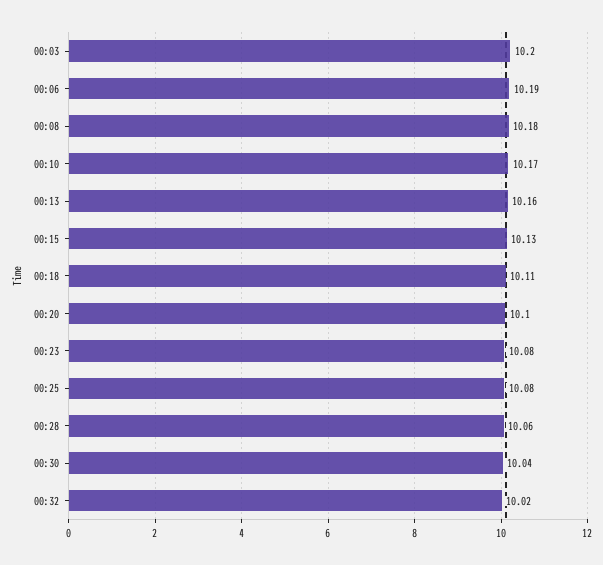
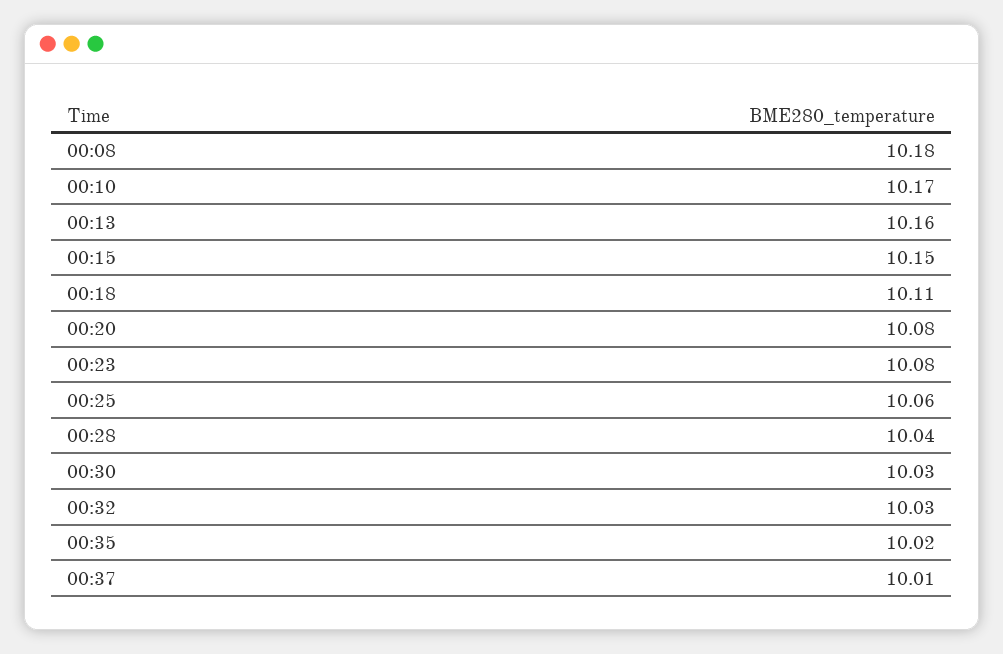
00:03: 10.2 -> none
00:06: 10.19 -> none
00:15: 10.13 -> 10.15
00:20: 10.1 -> 10.08
00:25: 10.08 -> 10.06
00:28: 10.06 -> 10.04
00:30: 10.04 -> 10.03
00:32: 10.02 -> 10.03
00:35: none -> 10.02
00:37: none -> 10.01

